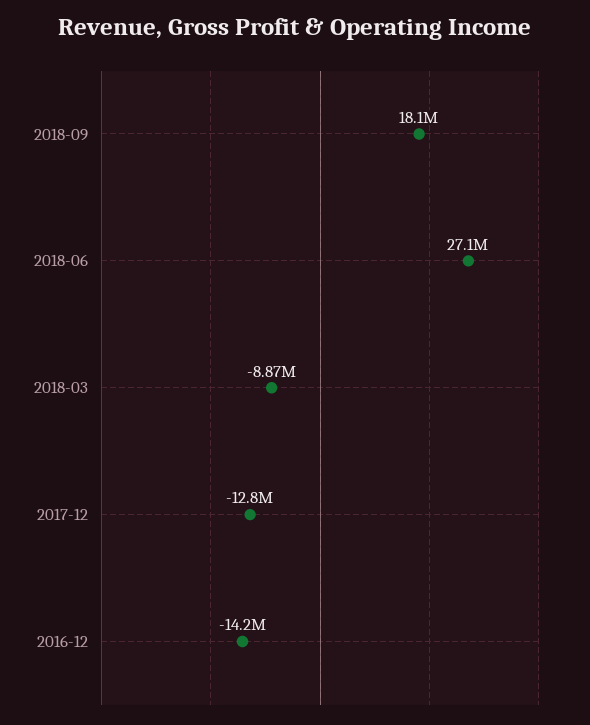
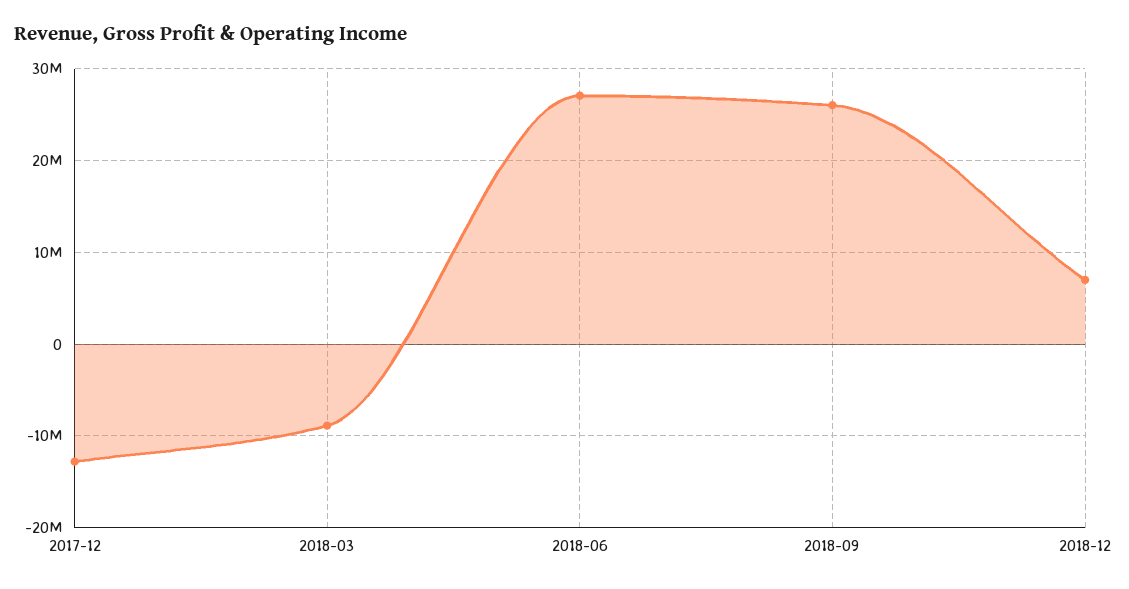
2018-09: 18100000 -> 26000000
2016-12: -14200000 -> none
2018-12: none -> 7000000

